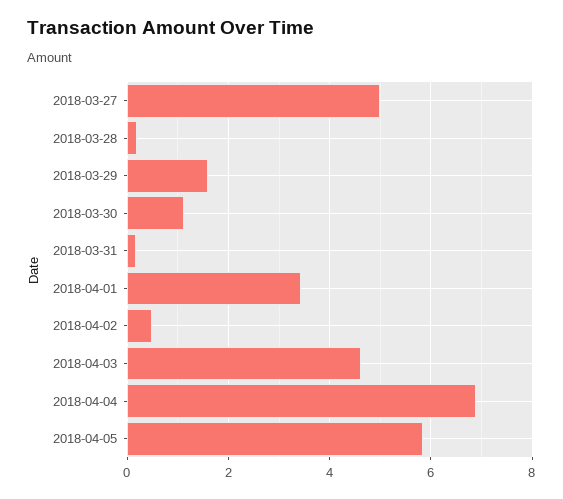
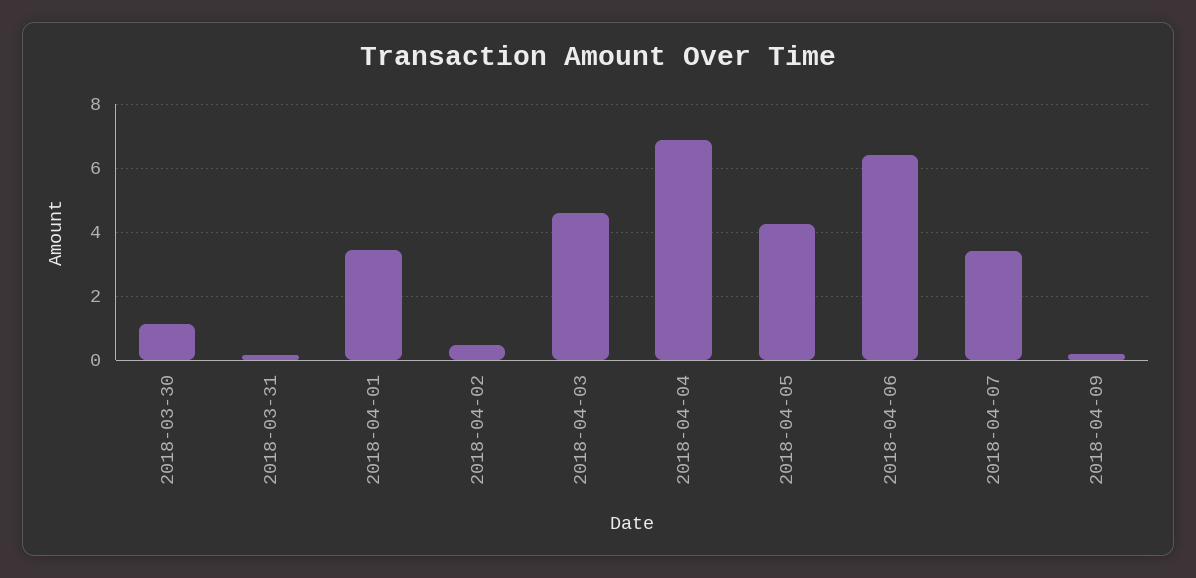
2018-03-27: 5 -> none
2018-03-28: 0.2 -> none
2018-03-29: 1.6 -> none
2018-04-05: 5.8 -> 4.2
2018-04-06: none -> 6.4
2018-04-07: none -> 3.4
2018-04-09: none -> 0.2

